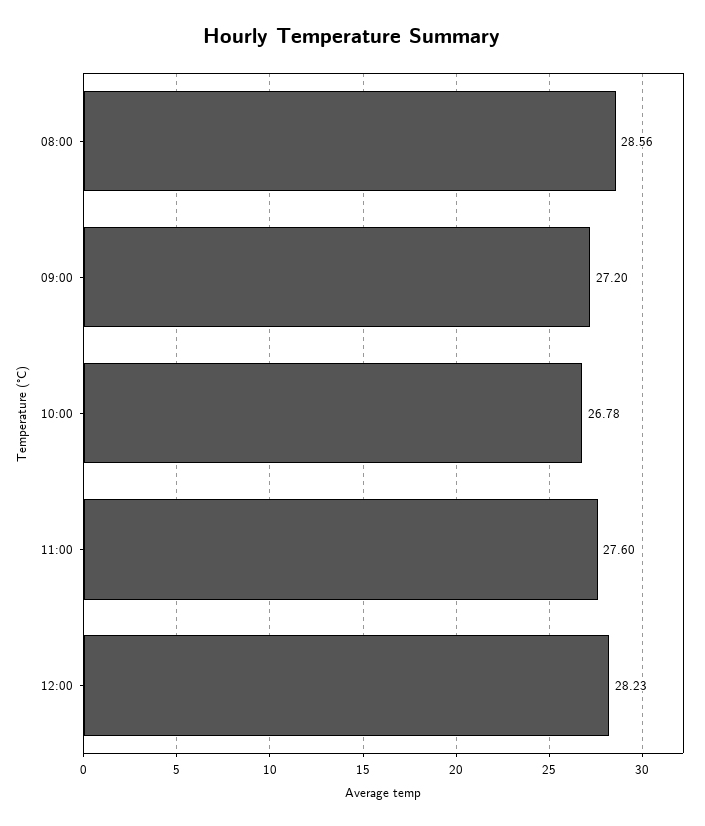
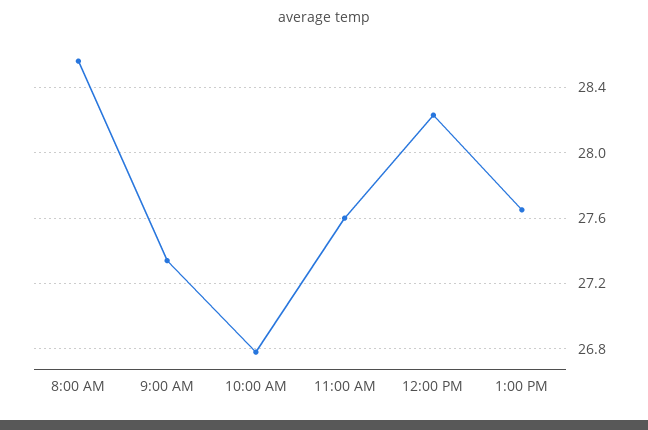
09:00: 27.2 -> 27.35
1:00 PM: none -> 27.65

